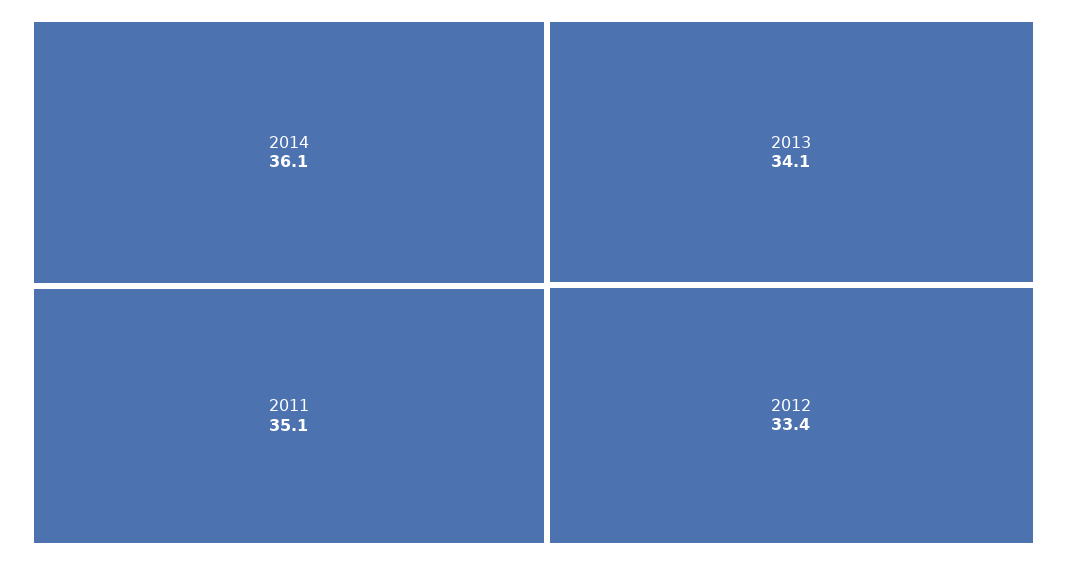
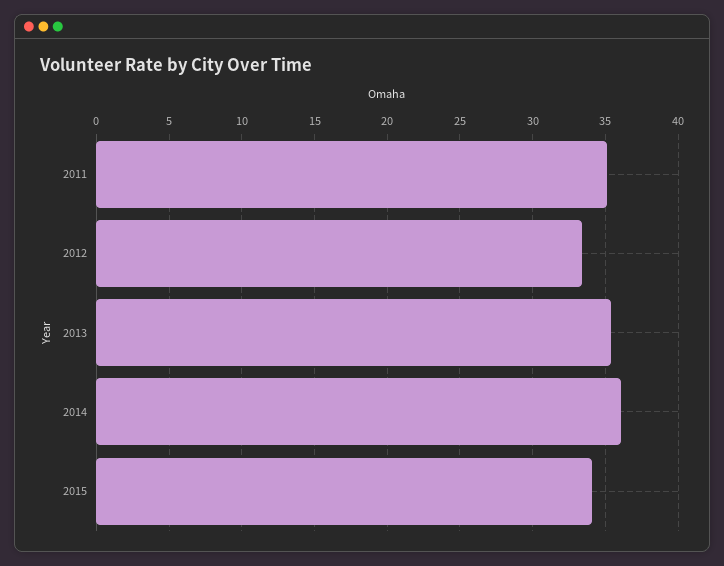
2013: 34.1 -> 35.5
2015: none -> 34

